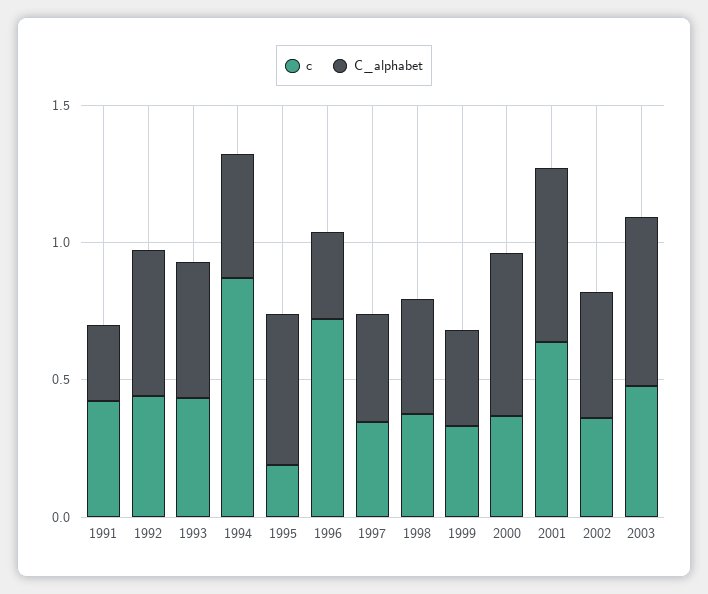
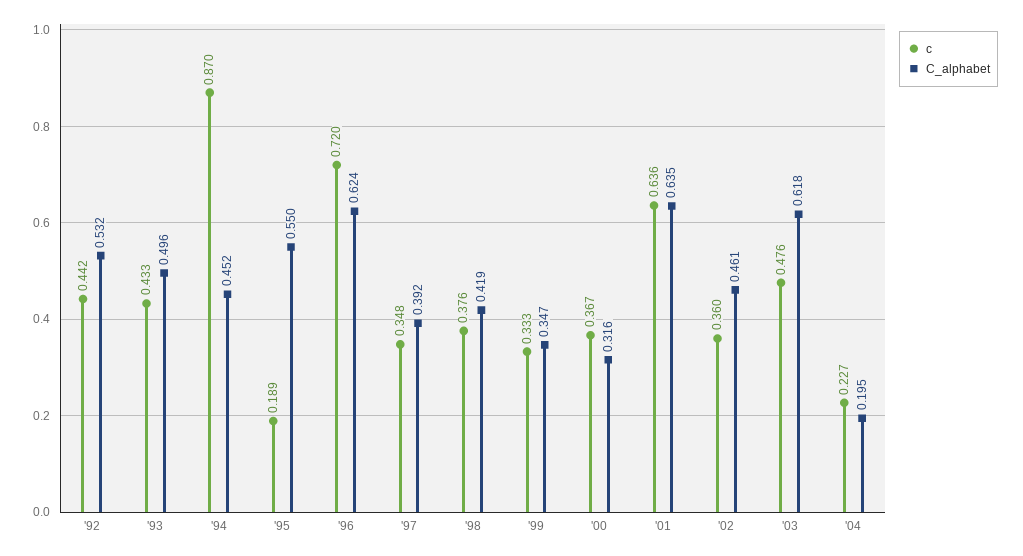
c, 1991: 0.4 -> none
C_alphabet, 1991: 0.3 -> none
C_alphabet, 1996: 0.3 -> 0.624
C_alphabet, 2000: 0.6 -> 0.316
c, '04: none -> 0.227
C_alphabet, '04: none -> 0.195

